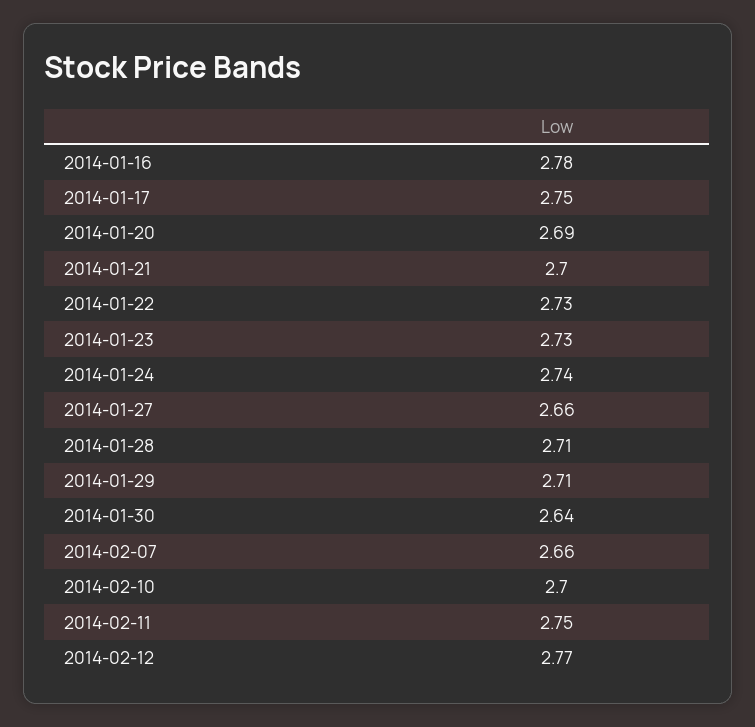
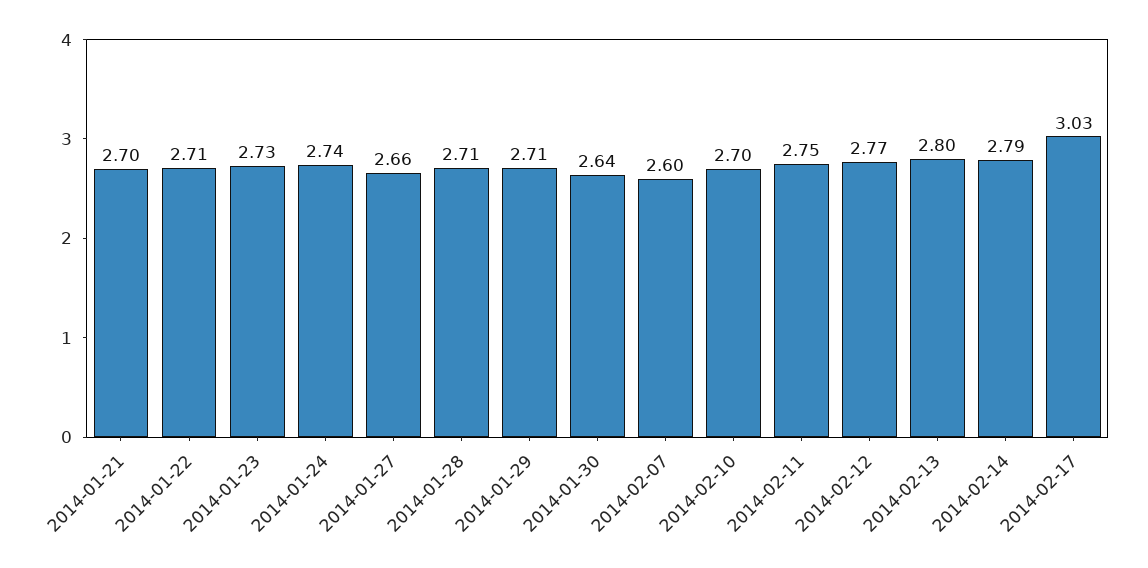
2014-01-16: 2.78 -> none
2014-01-17: 2.75 -> none
2014-01-20: 2.69 -> none
2014-01-22: 2.73 -> 2.71
2014-02-07: 2.66 -> 2.6
2014-02-13: none -> 2.8
2014-02-14: none -> 2.79
2014-02-17: none -> 3.03

